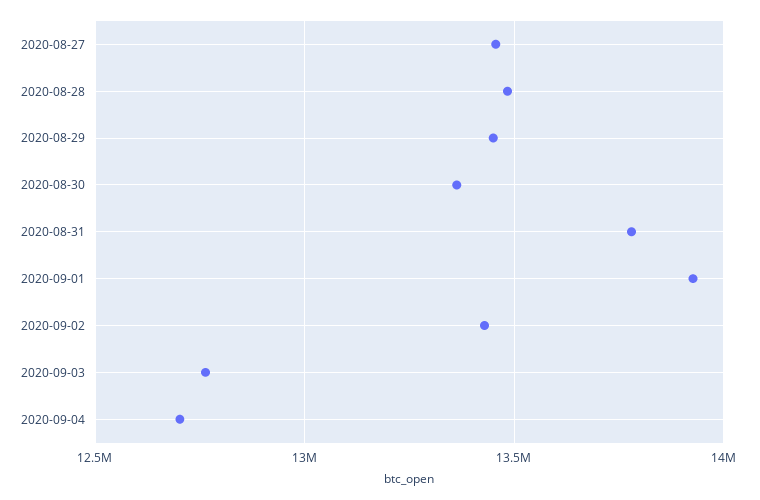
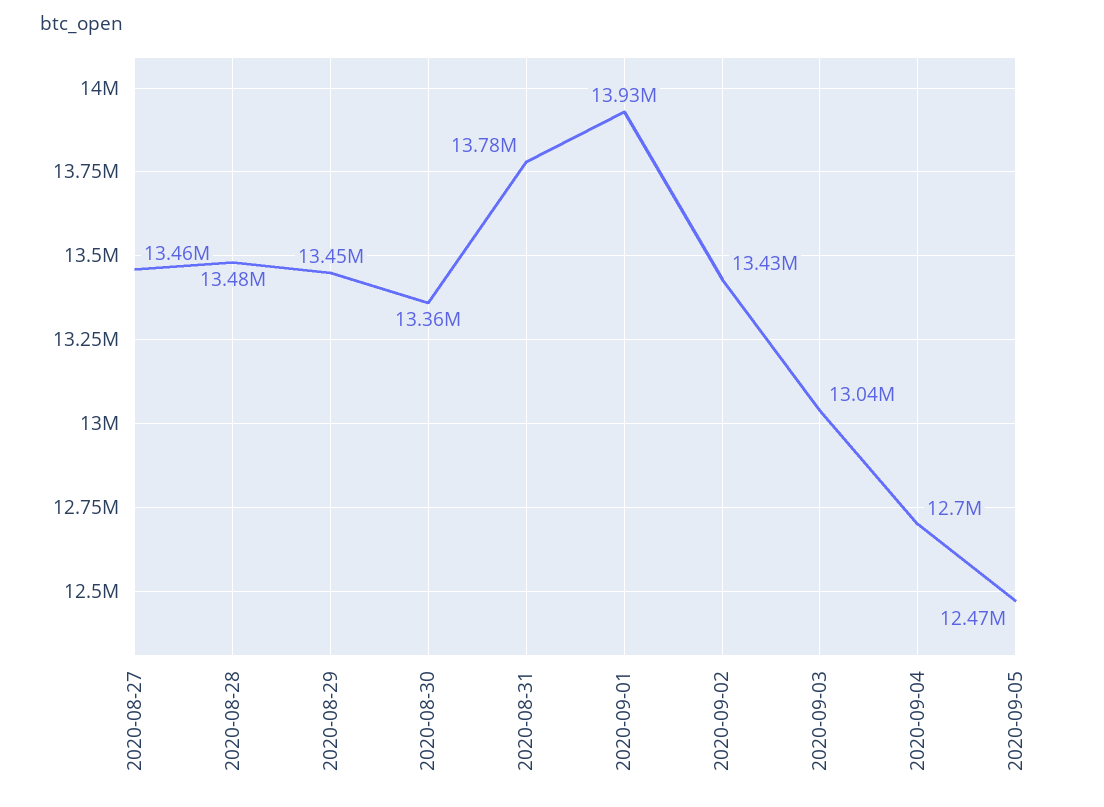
2020-09-03: 12750000 -> 13040000
2020-09-05: none -> 12470000

